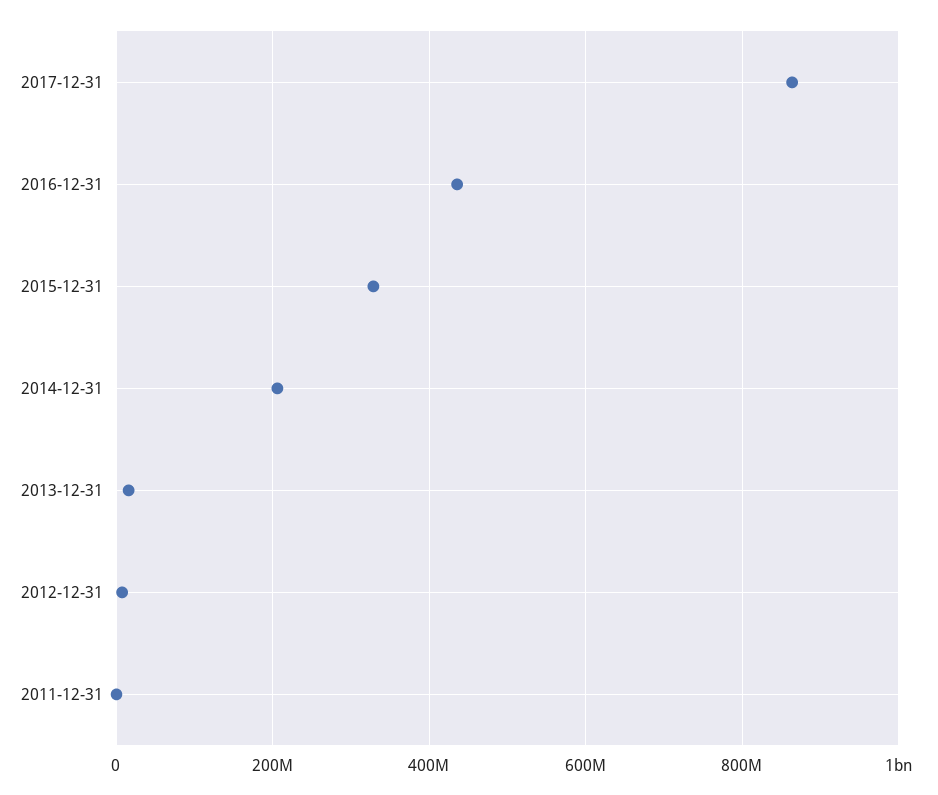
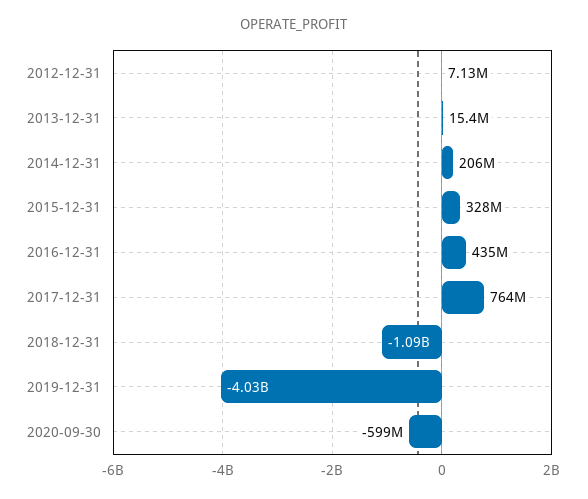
2017-12-31: 860000000 -> 764000000
2011-12-31: 0 -> none
2018-12-31: none -> -1090000000
2019-12-31: none -> -4030000000
2020-09-30: none -> -599000000

